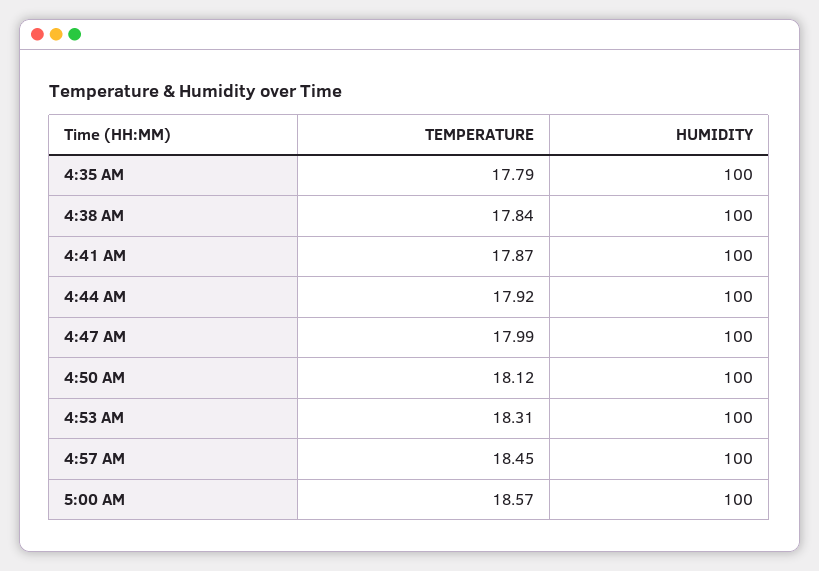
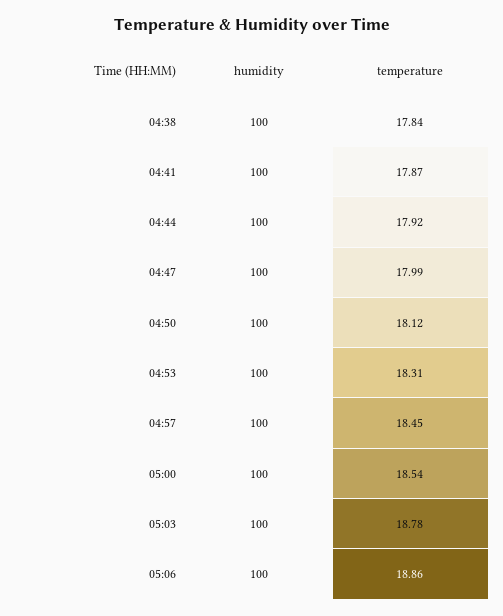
TEMPERATURE, 4:35 AM: 17.79 -> none
HUMIDITY, 4:35 AM: 100 -> none
TEMPERATURE, 5:00 AM: 18.57 -> 18.54
HUMIDITY, 05:03: none -> 100
TEMPERATURE, 05:03: none -> 18.78
HUMIDITY, 05:06: none -> 100
TEMPERATURE, 05:06: none -> 18.86

